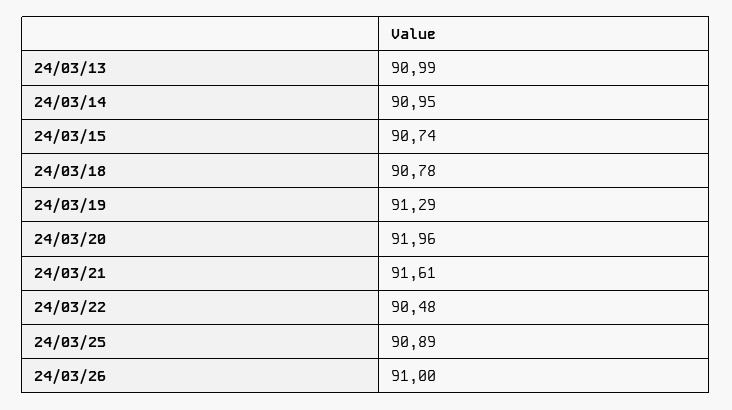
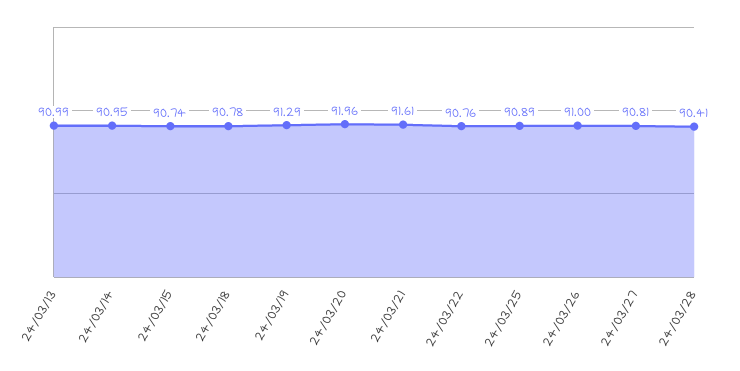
24/03/22: 90.48 -> 90.76
24/03/27: none -> 90.81
24/03/28: none -> 90.41

